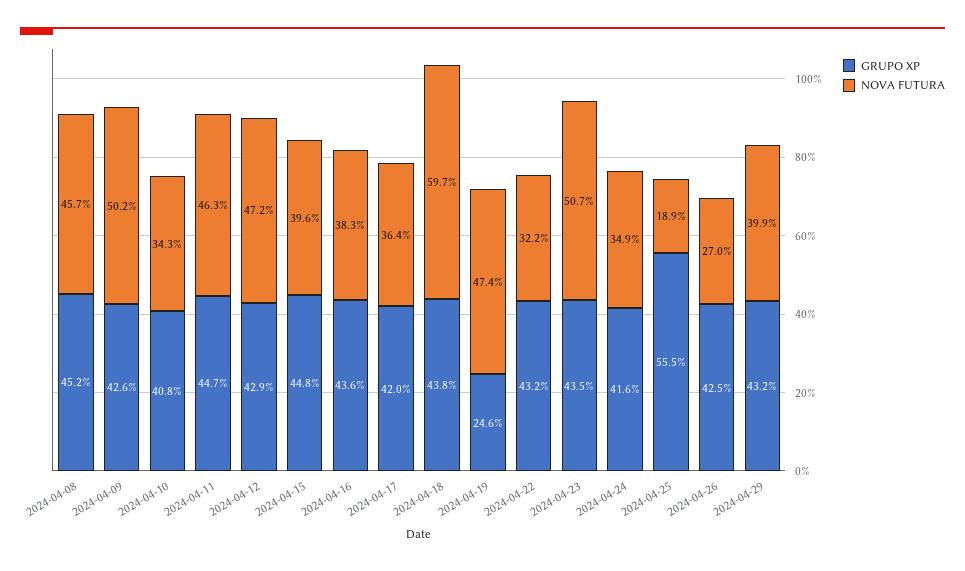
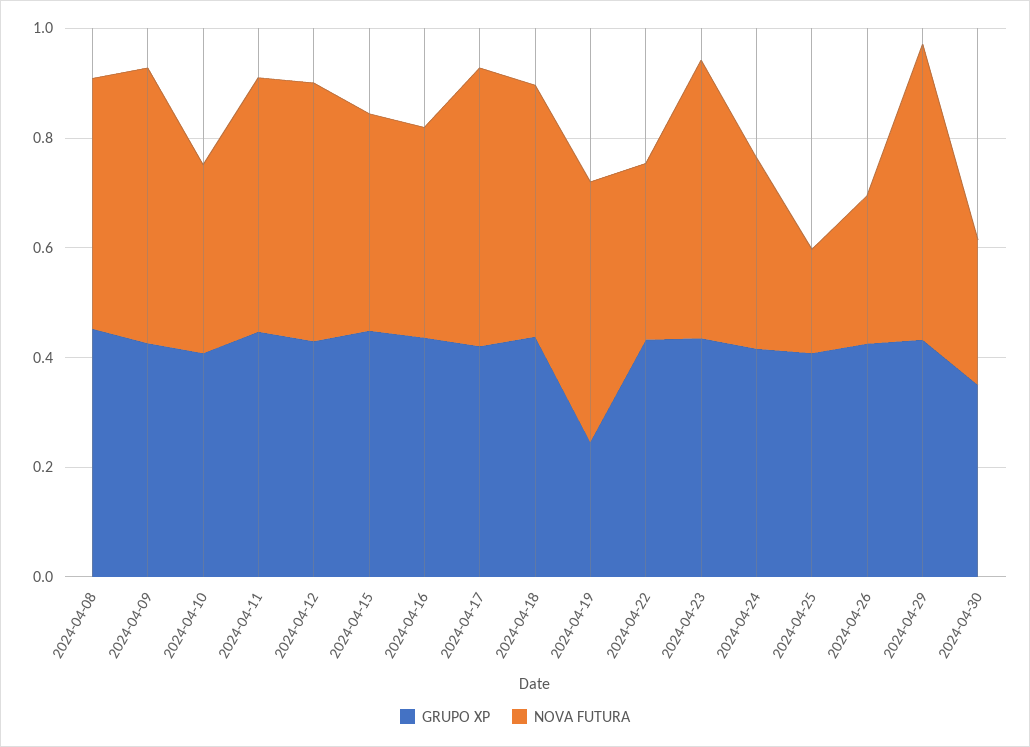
NOVA FUTURA, 2024-04-17: 0.364 -> 0.5
NOVA FUTURA, 2024-04-18: 0.597 -> 0.45
GRUPO XP, 2024-04-25: 0.555 -> 0.4
NOVA FUTURA, 2024-04-29: 0.399 -> 0.55
GRUPO XP, 2024-04-30: none -> 0.35
NOVA FUTURA, 2024-04-30: none -> 0.25

